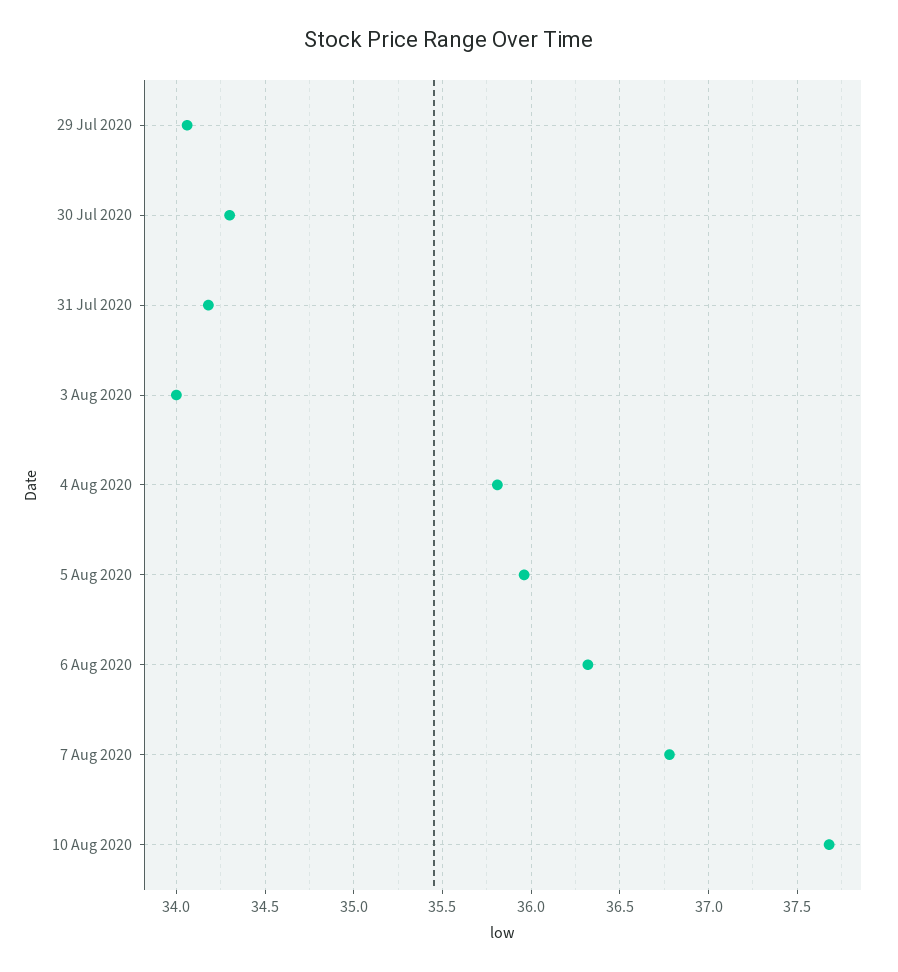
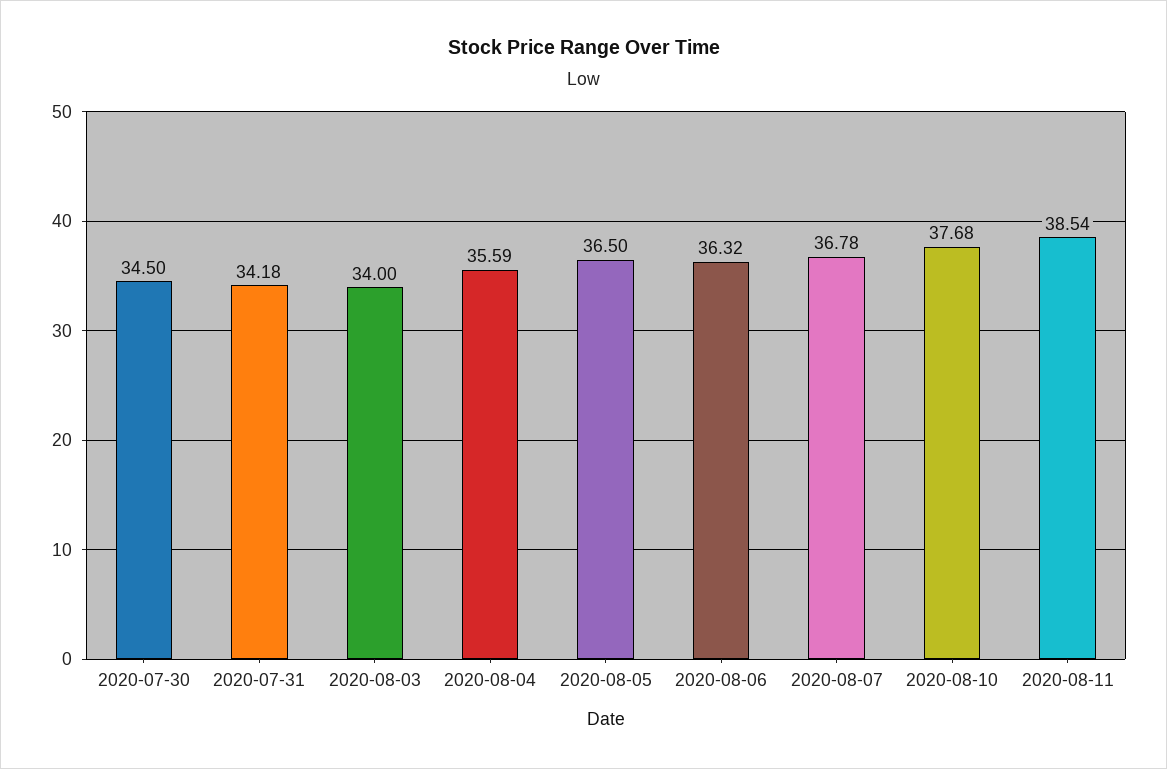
29 Jul 2020: 34.05 -> none
30 Jul 2020: 34.3 -> 34.5
4 Aug 2020: 35.8 -> 35.59
5 Aug 2020: 35.95 -> 36.5
2020-08-11: none -> 38.54

